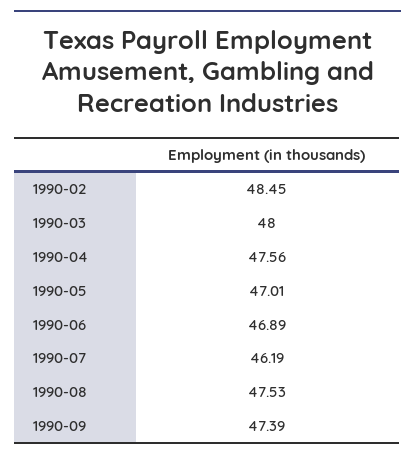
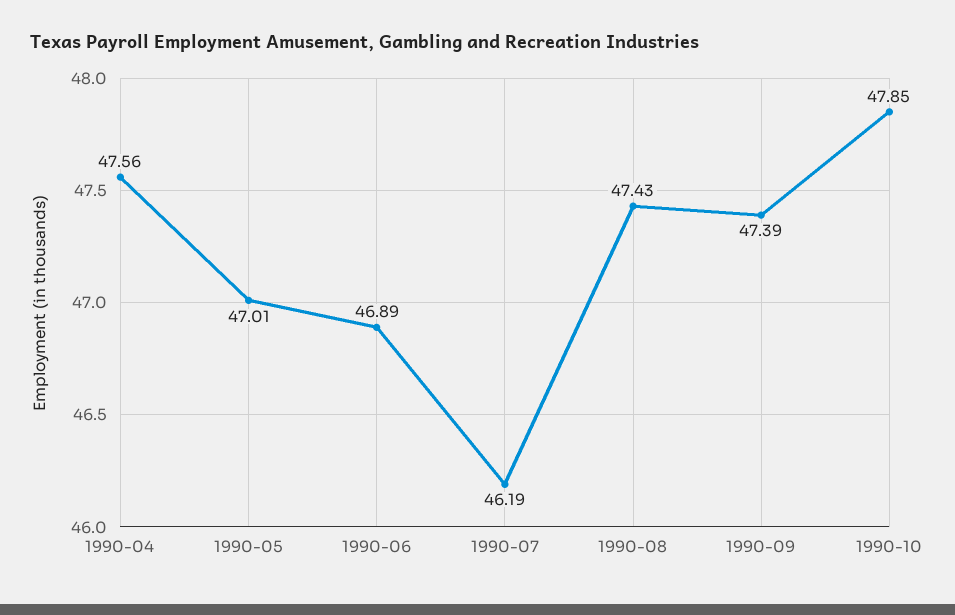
1990-02: 48.45 -> none
1990-03: 48 -> none
1990-08: 47.53 -> 47.43
1990-10: none -> 47.85

